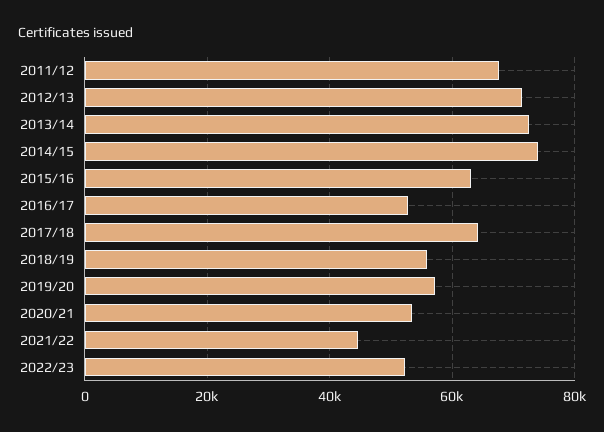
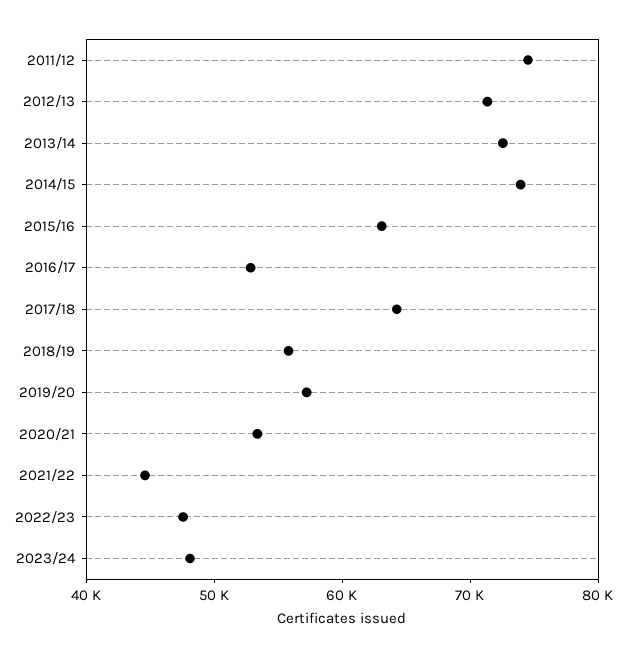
2011/12: 68000 -> 74000
2022/23: 52000 -> 48000
2023/24: none -> 48000

